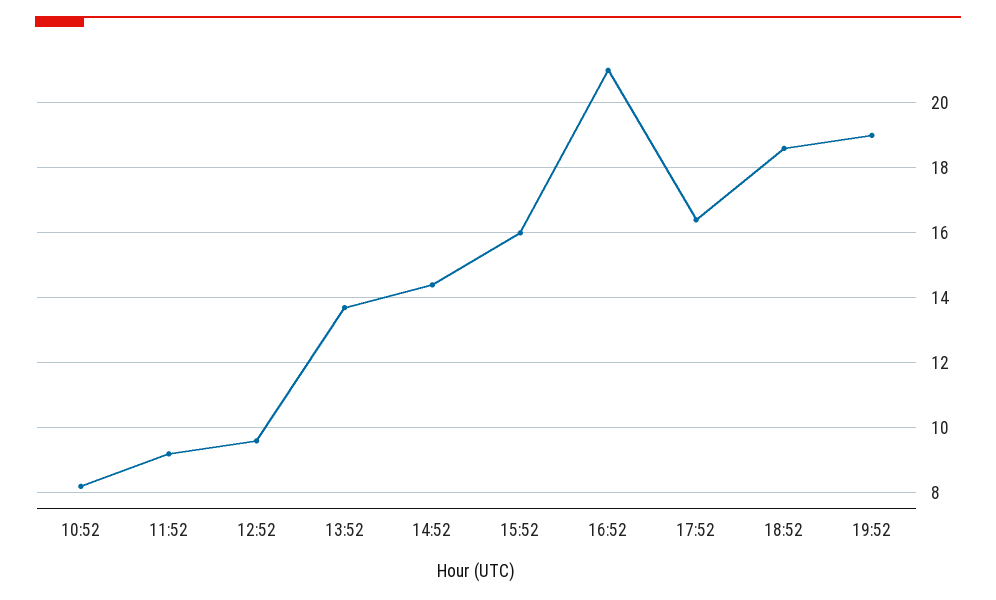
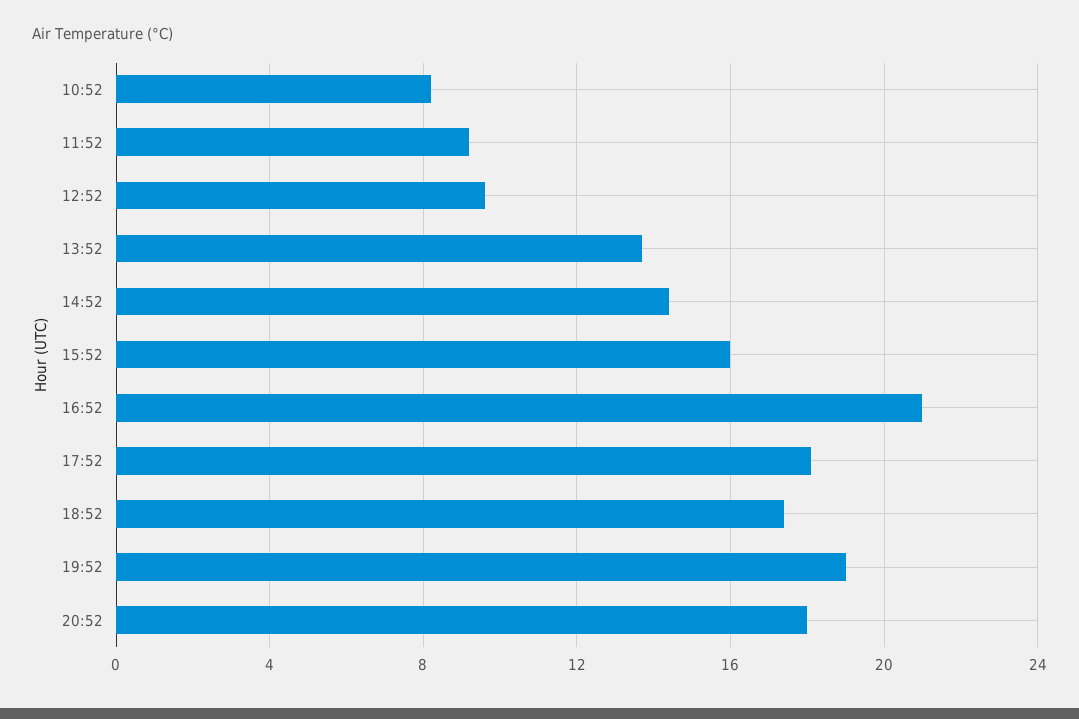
17:52: 16.5 -> 18
18:52: 18.5 -> 17.5
20:52: none -> 18

